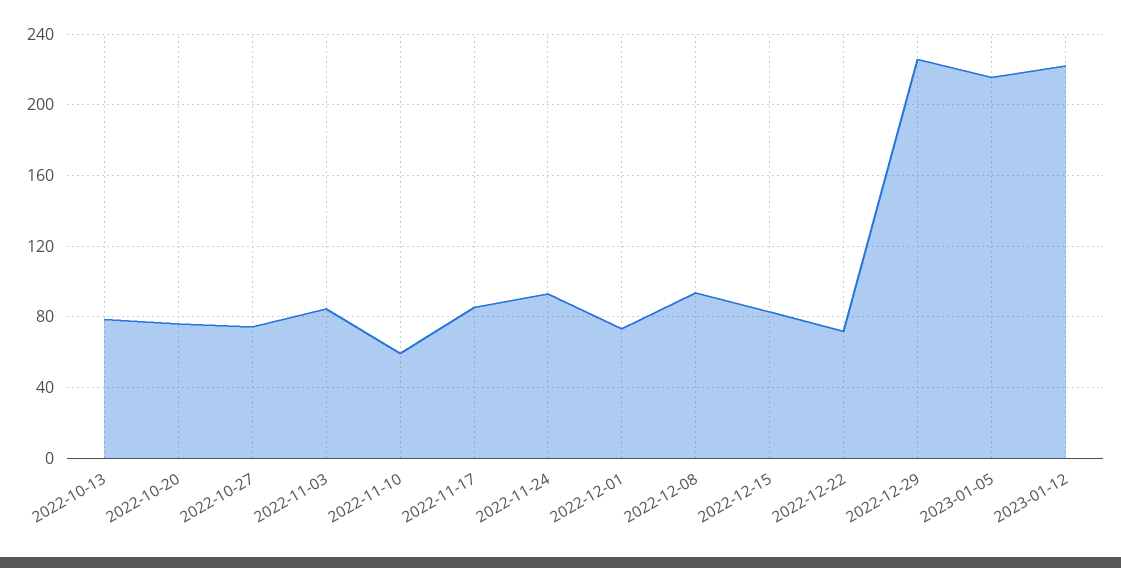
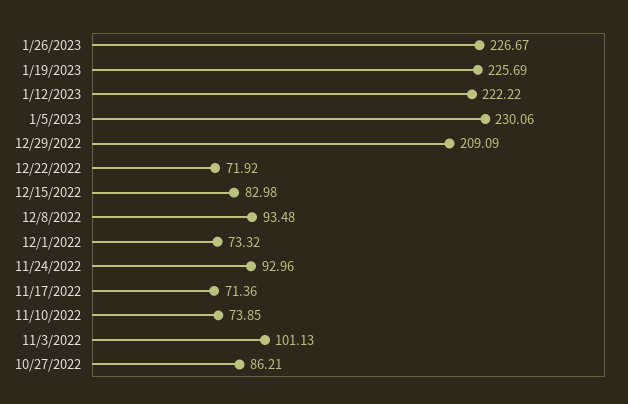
2022-10-13: 80 -> none
2022-10-20: 75 -> none
2022-10-27: 75 -> 86.21
2022-11-03: 85 -> 101.13
2022-11-10: 60 -> 73.85
2022-11-17: 85 -> 71.36
2022-12-29: 225 -> 209.09
2023-01-05: 215 -> 230.06
1/26/2023: none -> 226.67
1/19/2023: none -> 225.69

